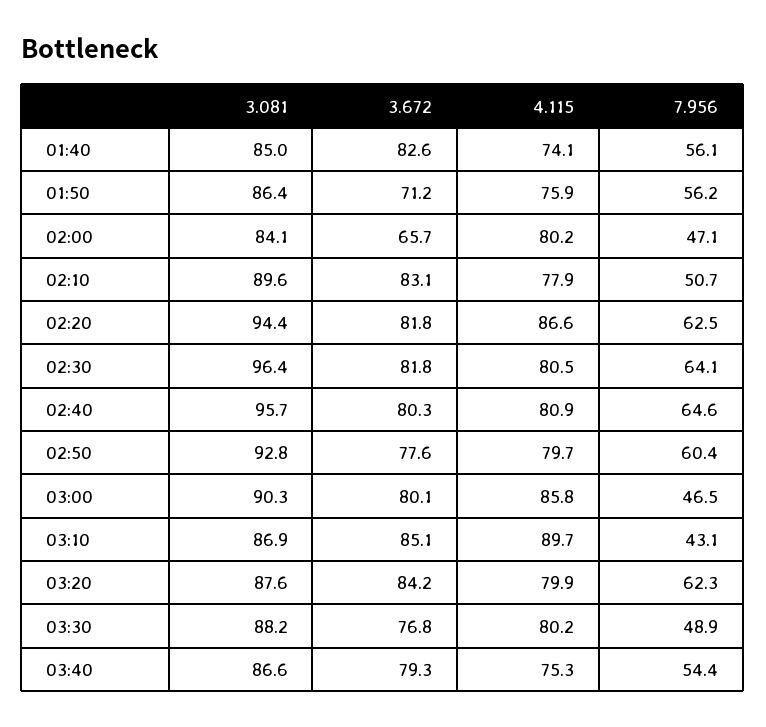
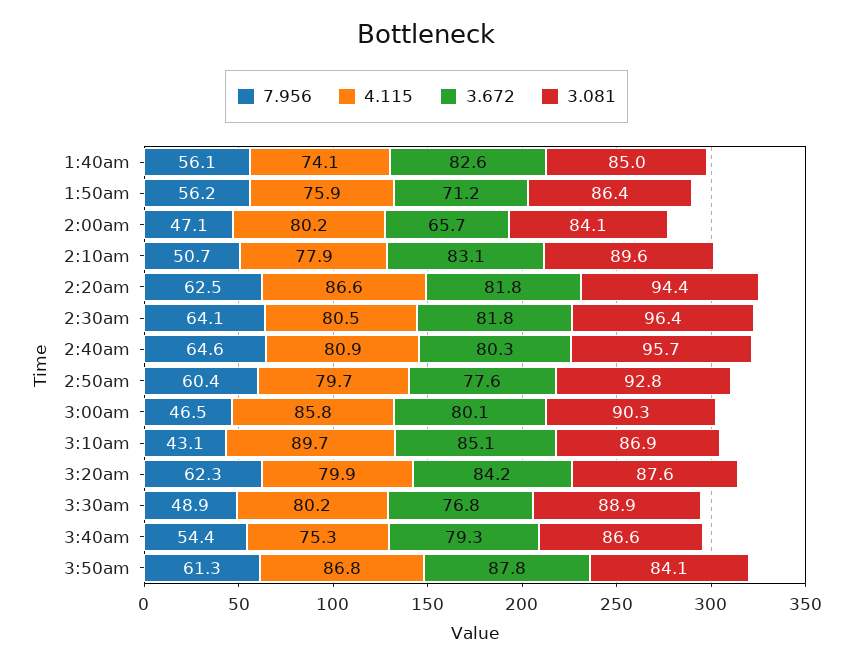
3.081, 03:30: 88.2 -> 88.9
7.956, 3:50am: none -> 61.3
4.115, 3:50am: none -> 86.8
3.672, 3:50am: none -> 87.8
3.081, 3:50am: none -> 84.1

